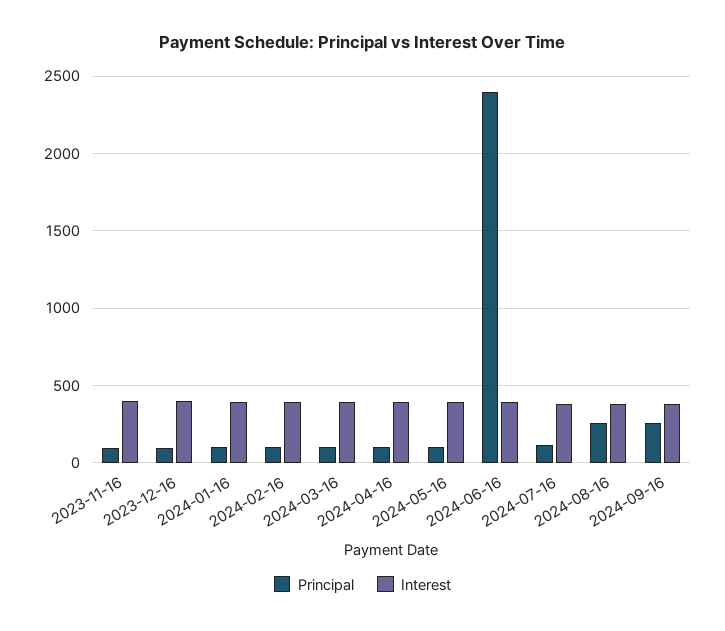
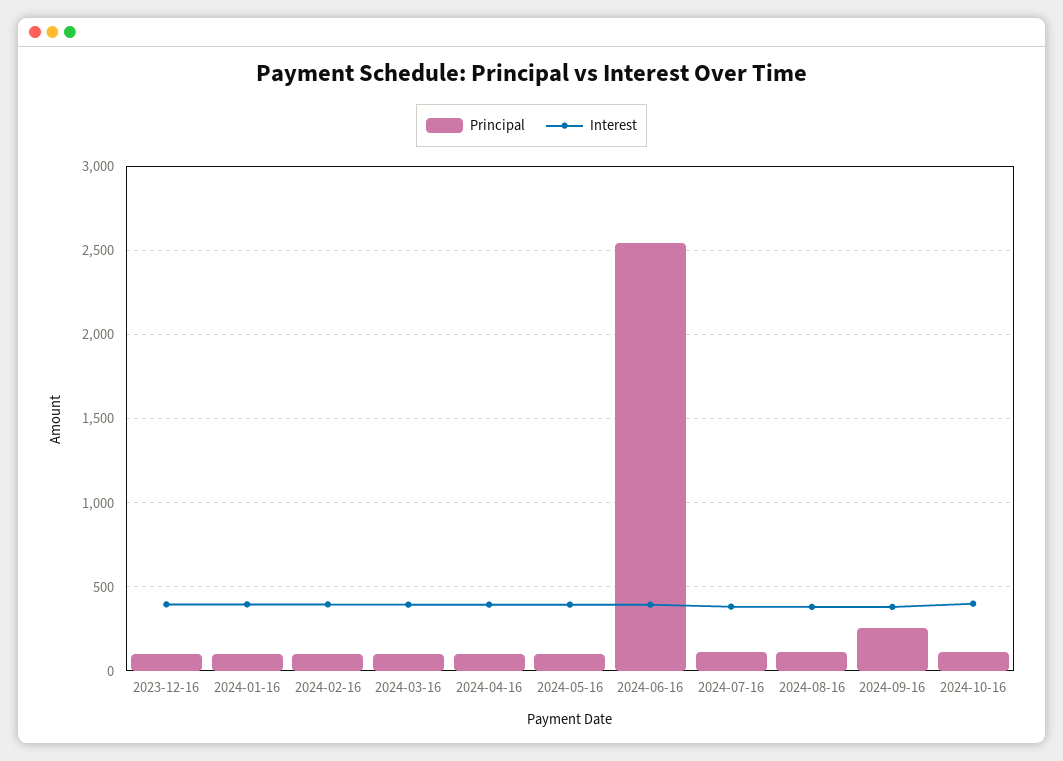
Principal, 2023-11-16: 100 -> none
Interest, 2023-11-16: 400 -> none
Principal, 2024-06-16: 2400 -> 2550
Principal, 2024-08-16: 250 -> 100
Principal, 2024-10-16: none -> 100
Interest, 2024-10-16: none -> 400

